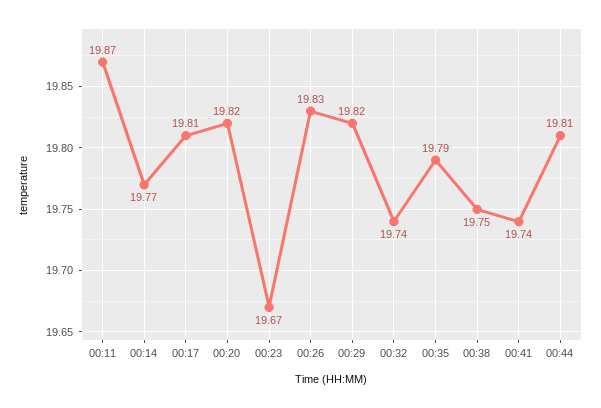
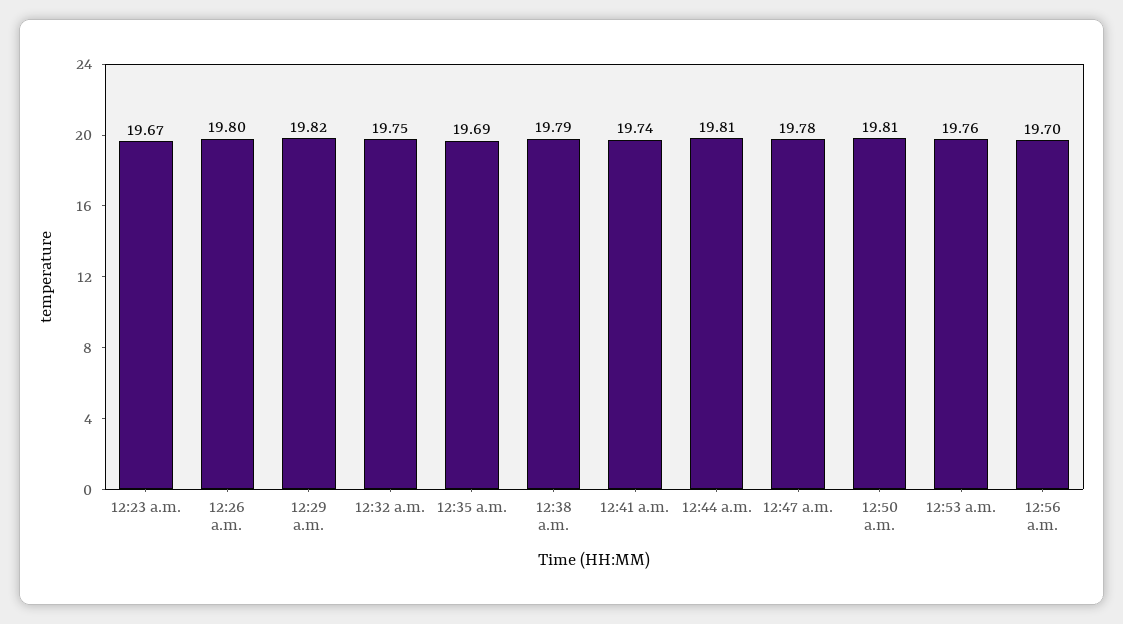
00:11: 19.87 -> none
00:14: 19.77 -> none
00:17: 19.81 -> none
00:20: 19.82 -> none
00:26: 19.83 -> 19.8
00:32: 19.74 -> 19.75
00:35: 19.79 -> 19.69
00:38: 19.75 -> 19.79
12:47 a.m.: none -> 19.78
12:50 a.m.: none -> 19.81
12:53 a.m.: none -> 19.76
12:56 a.m.: none -> 19.7

